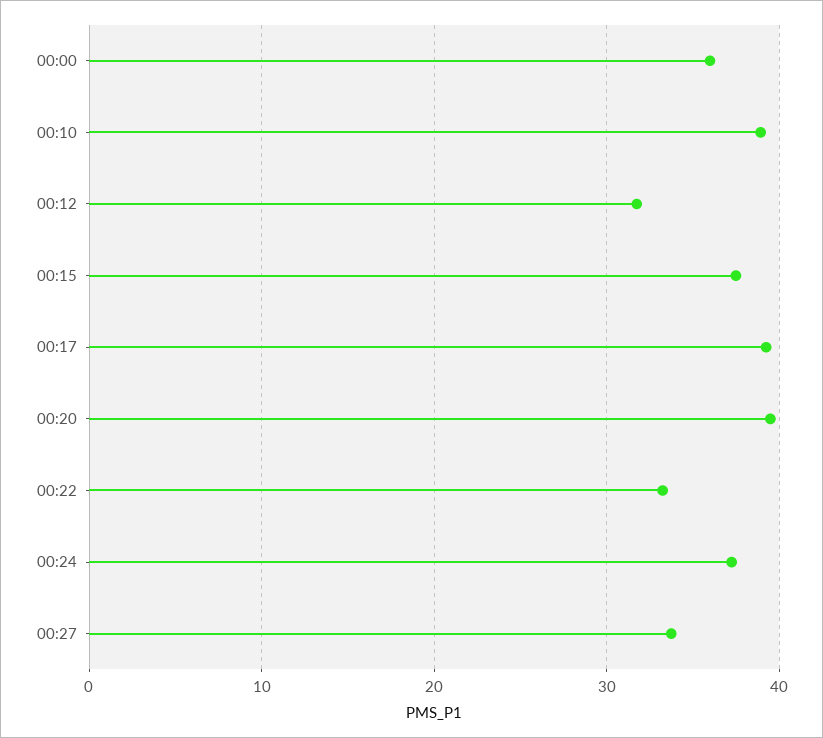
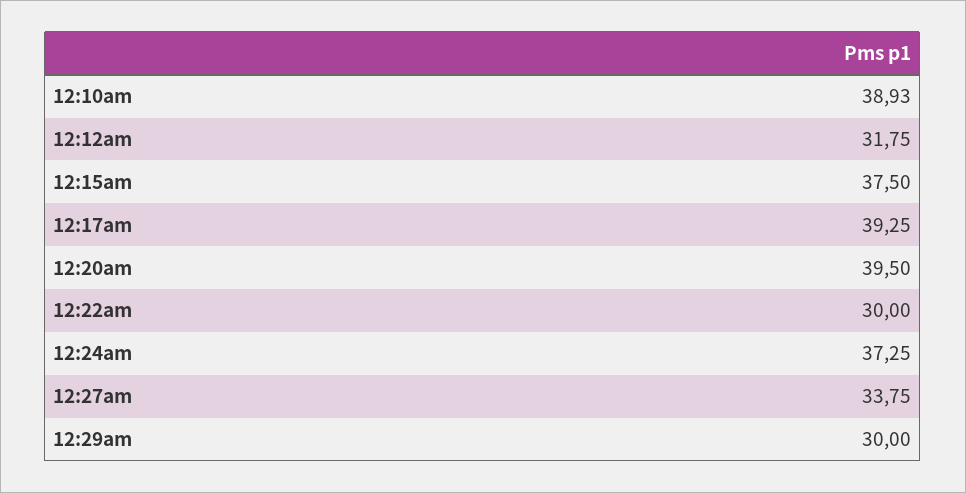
00:00: 36 -> none
00:22: 33 -> 30
12:29am: none -> 30

